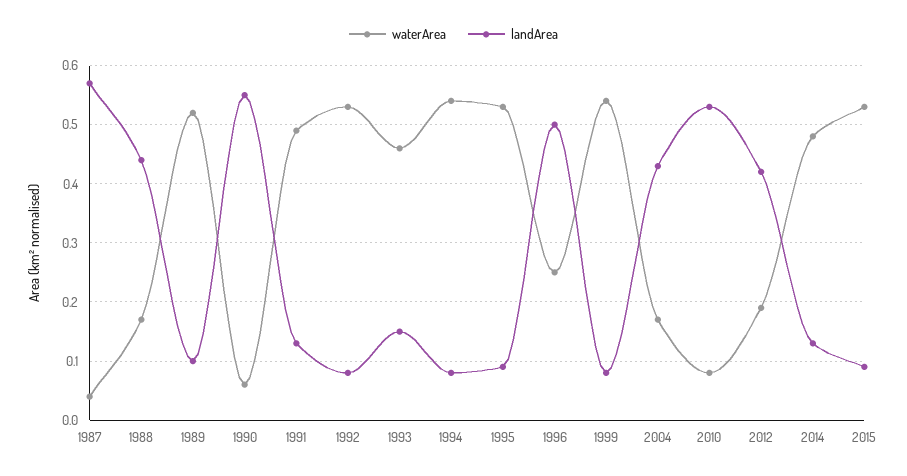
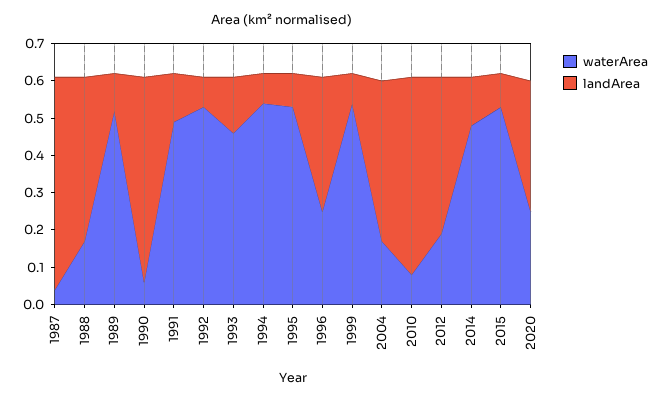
landArea, 1996: 0.5 -> 0.35
waterArea, 2020: none -> 0.25
landArea, 2020: none -> 0.35

